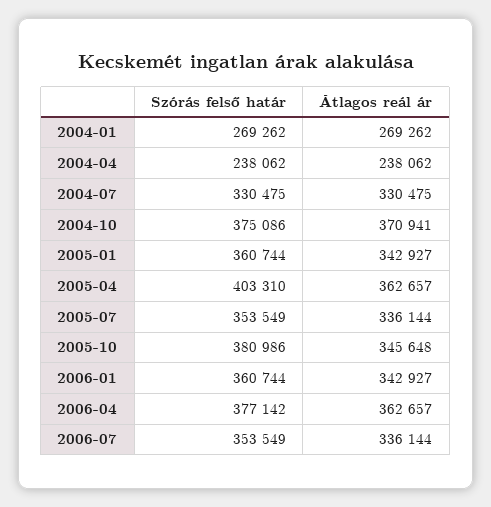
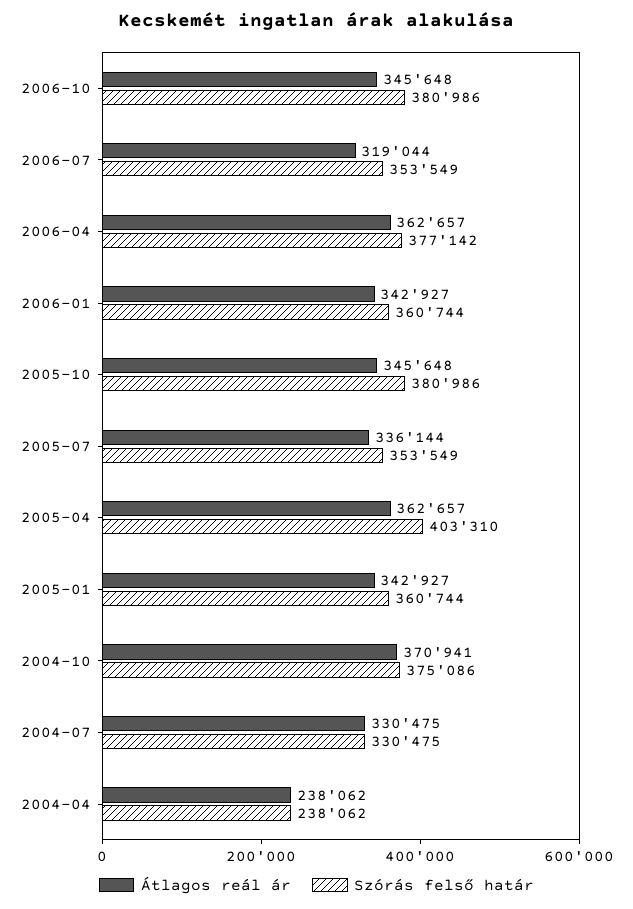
Szórás felső határ, 2004-01: 269262 -> none
Átlagos reál ár, 2004-01: 269262 -> none
Átlagos reál ár, 2006-07: 336144 -> 319044
Átlagos reál ár, 2006-10: none -> 345648
Szórás felső határ, 2006-10: none -> 380986

